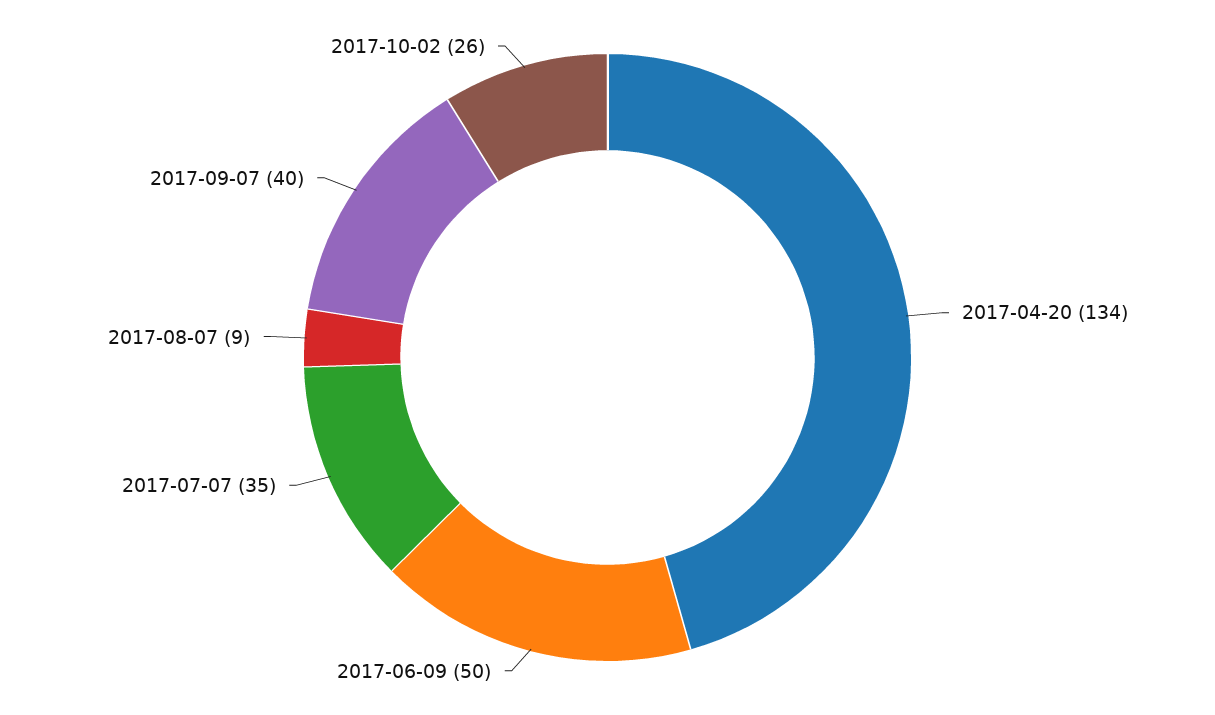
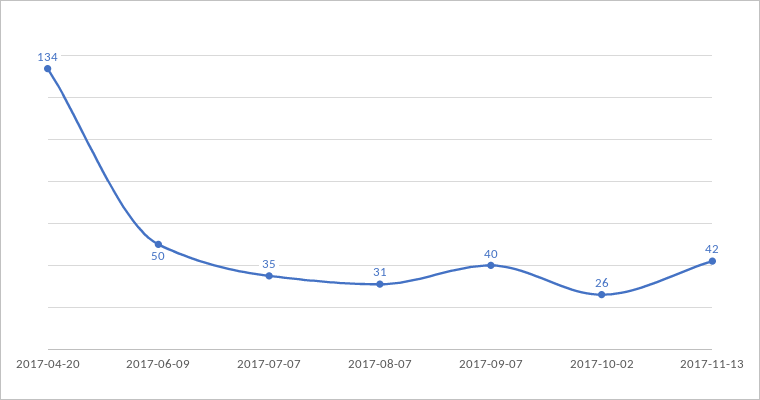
2017-08-07: 9 -> 31
2017-11-13: none -> 42

